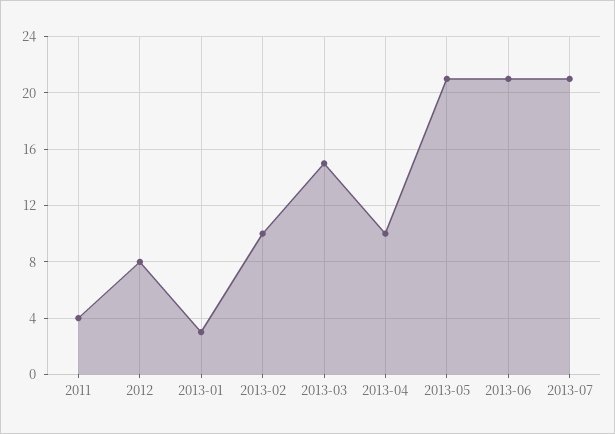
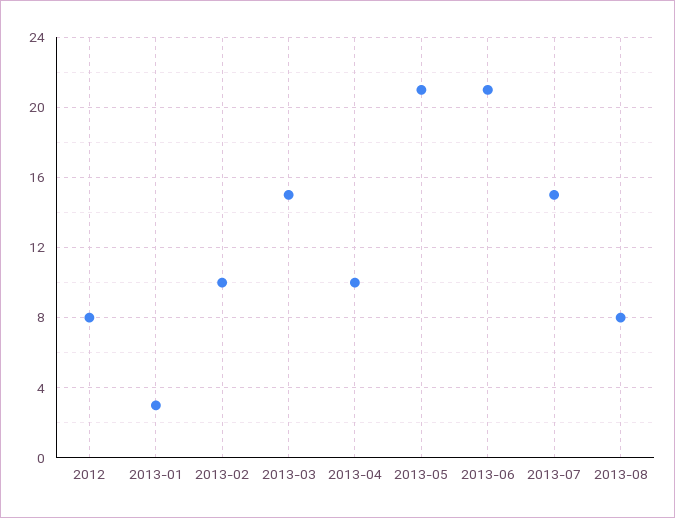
2011: 4 -> none
2013-07: 21 -> 15
2013-08: none -> 8

